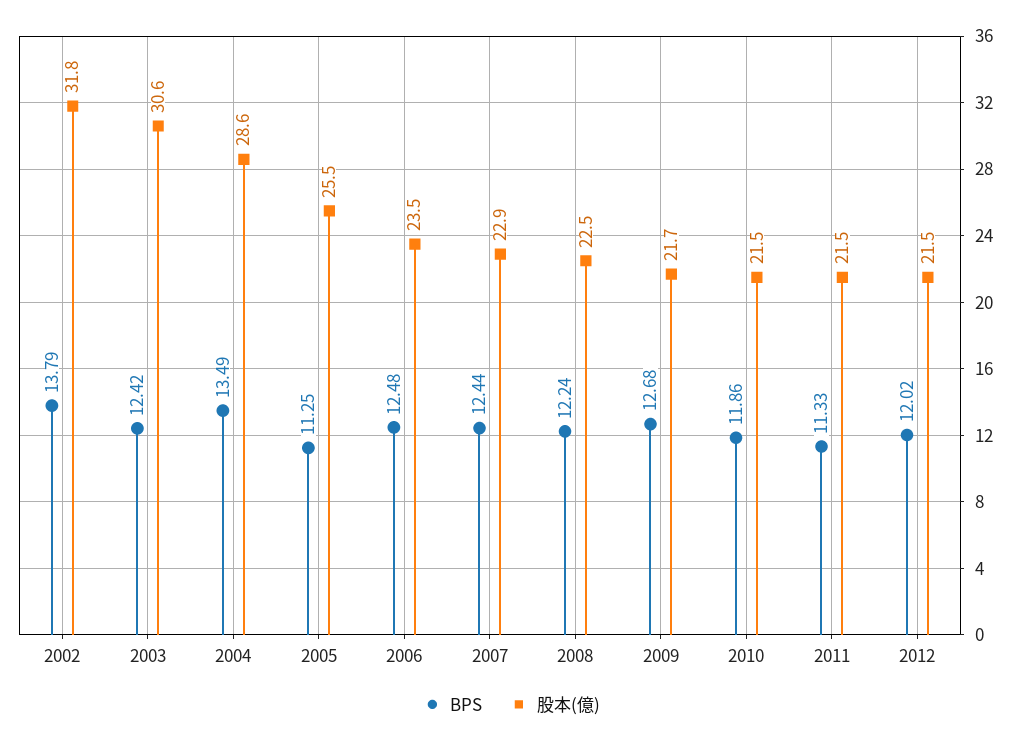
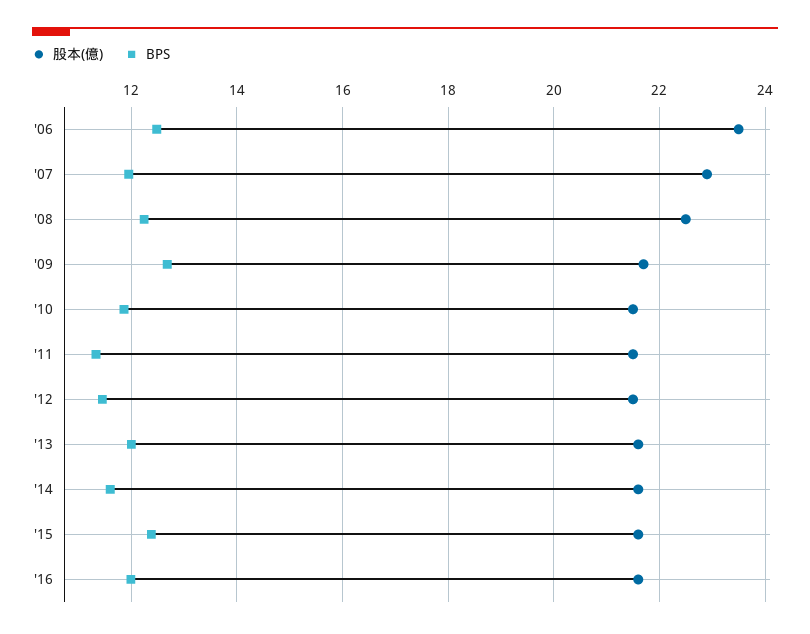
BPS, 2002: 13.79 -> none
股本(億), 2002: 31.8 -> none
BPS, 2003: 12.42 -> none
股本(億), 2003: 30.6 -> none
BPS, 2004: 13.49 -> none
股本(億), 2004: 28.6 -> none
BPS, 2005: 11.25 -> none
股本(億), 2005: 25.5 -> none
BPS, 2007: 12.44 -> 12
BPS, 2012: 12.02 -> 11.4
股本(億), '13: none -> 21.6
BPS, '13: none -> 12
股本(億), '14: none -> 21.6
BPS, '14: none -> 11.6
股本(億), '15: none -> 21.6
BPS, '15: none -> 12.4
股本(億), '16: none -> 21.6
BPS, '16: none -> 12

